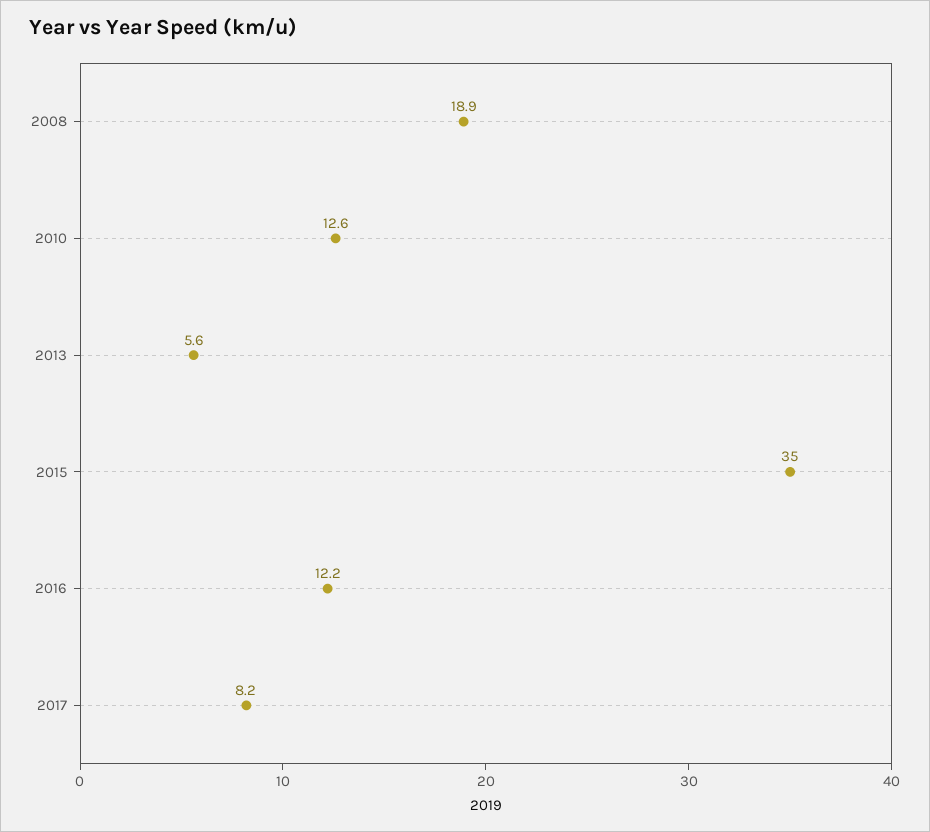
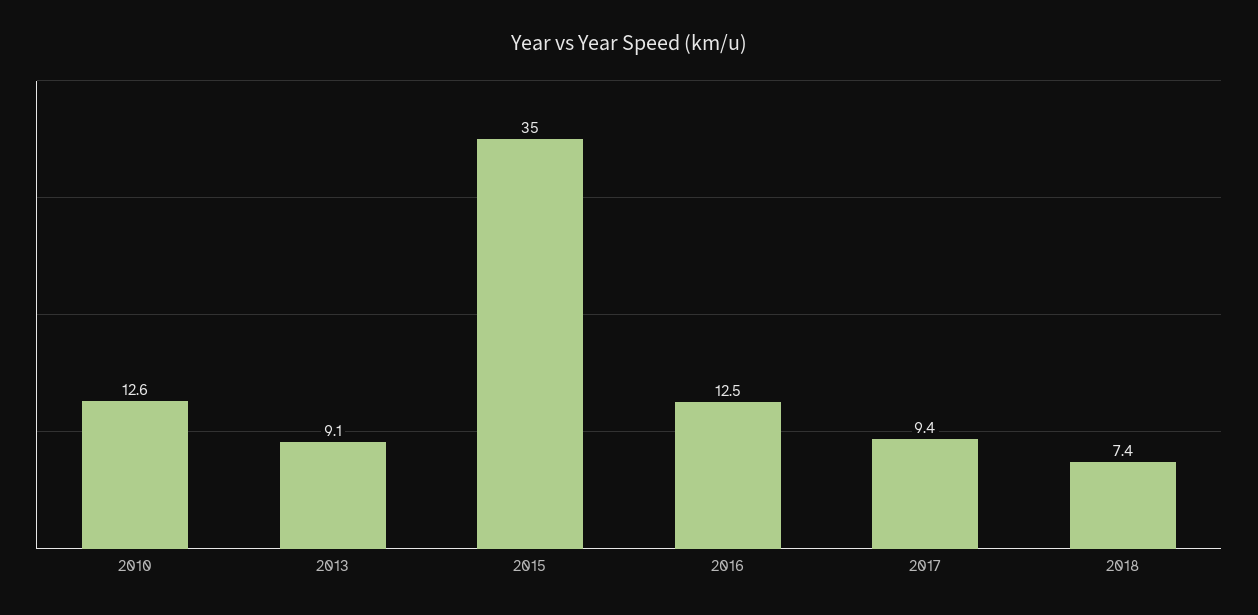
2008: 18.9 -> none
2013: 5.6 -> 9.1
2016: 12.2 -> 12.5
2017: 8.2 -> 9.4
2018: none -> 7.4

